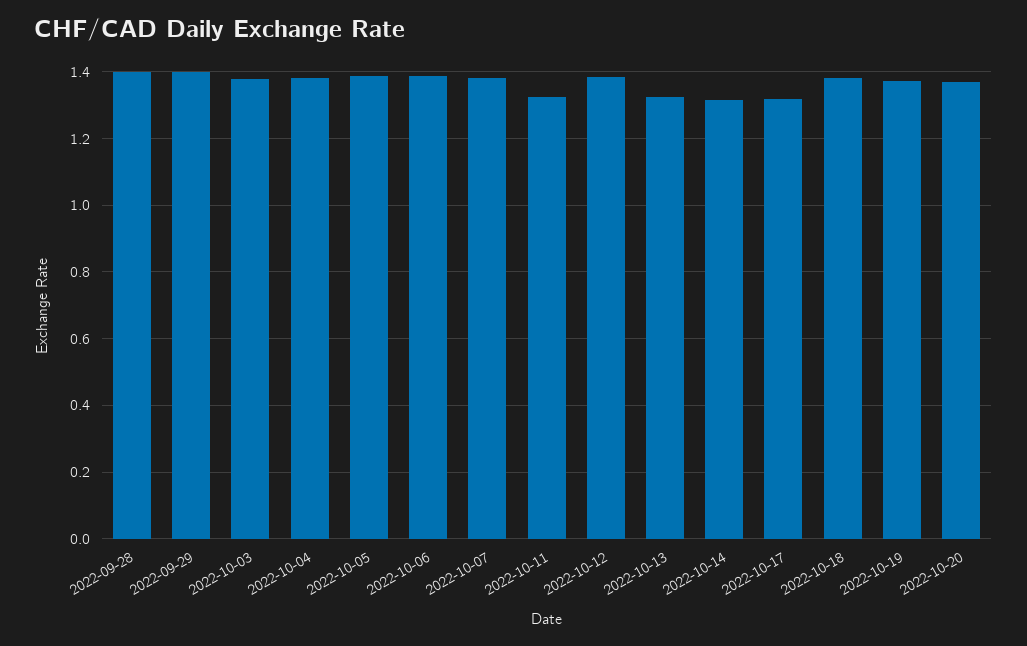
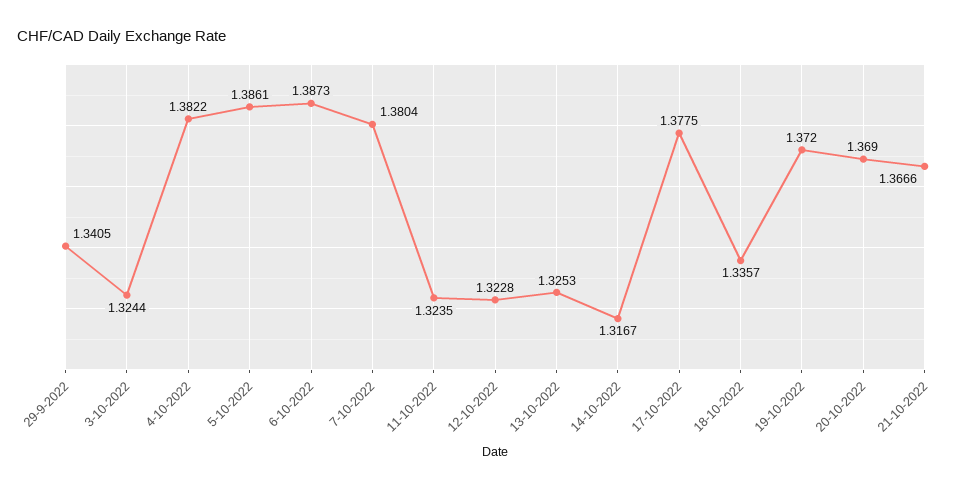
2022-09-28: 1.4 -> none
2022-09-29: 1.4 -> 1.3405
2022-10-03: 1.38 -> 1.3244
2022-10-12: 1.38 -> 1.3228
2022-10-17: 1.32 -> 1.3775
2022-10-18: 1.38 -> 1.3357
21-10-2022: none -> 1.3666

